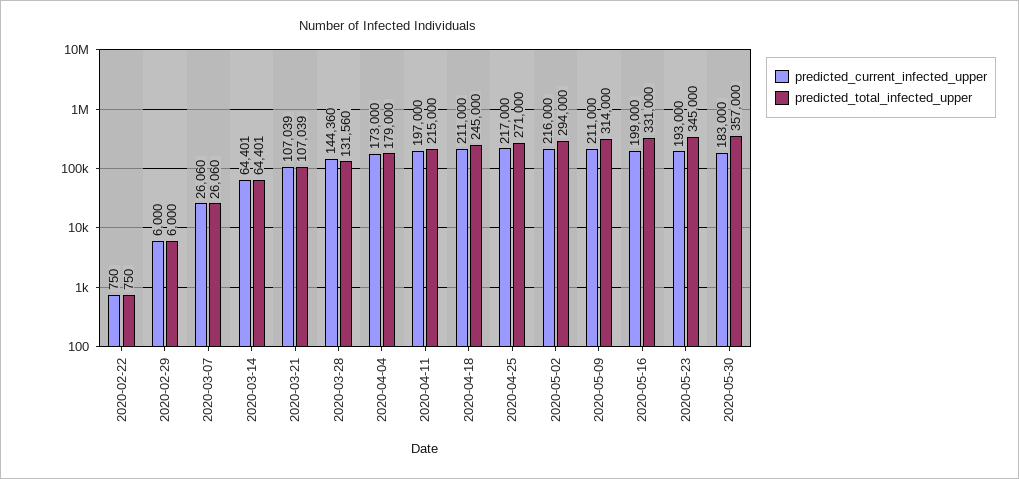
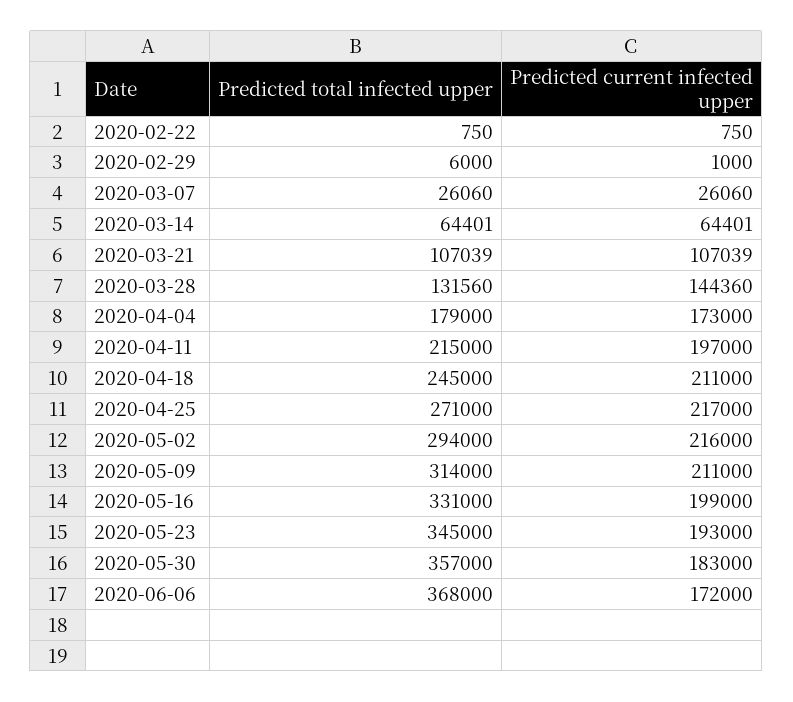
predicted_current_infected_upper, 2020-02-29: 6000 -> 1000
predicted_total_infected_upper, 2020-06-06: none -> 368000
predicted_current_infected_upper, 2020-06-06: none -> 172000

